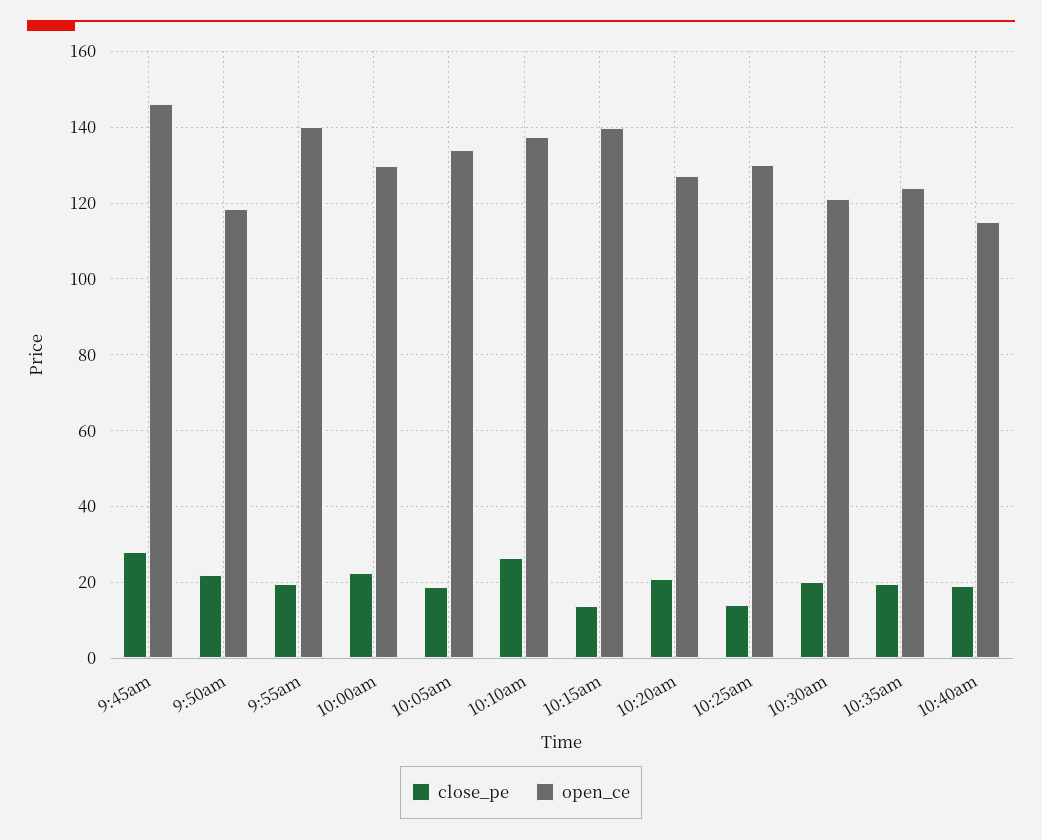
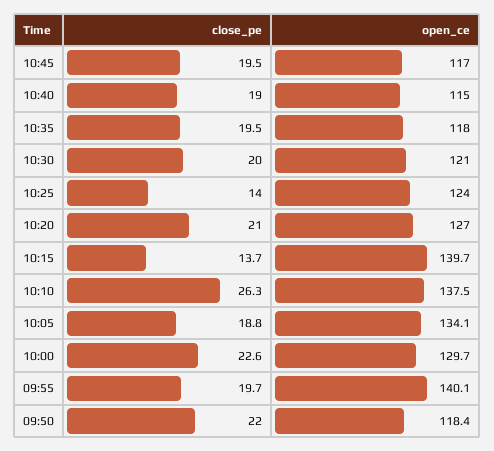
close_pe, 9:45am: 28 -> none
open_ce, 9:45am: 146 -> none
open_ce, 10:25am: 130 -> 124
open_ce, 10:35am: 124 -> 118
close_pe, 10:45: none -> 19.5
open_ce, 10:45: none -> 117

